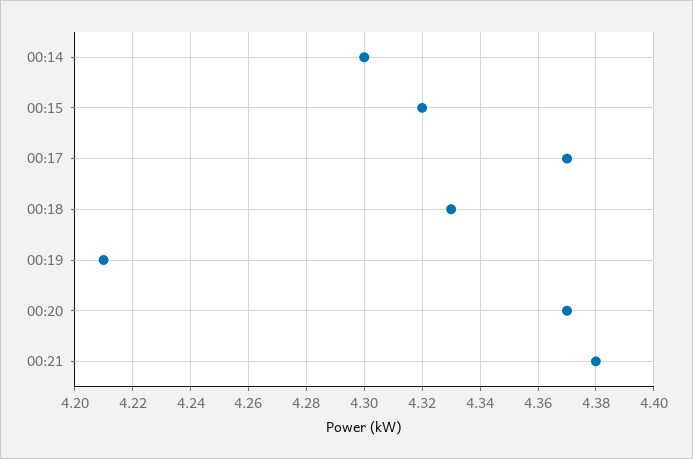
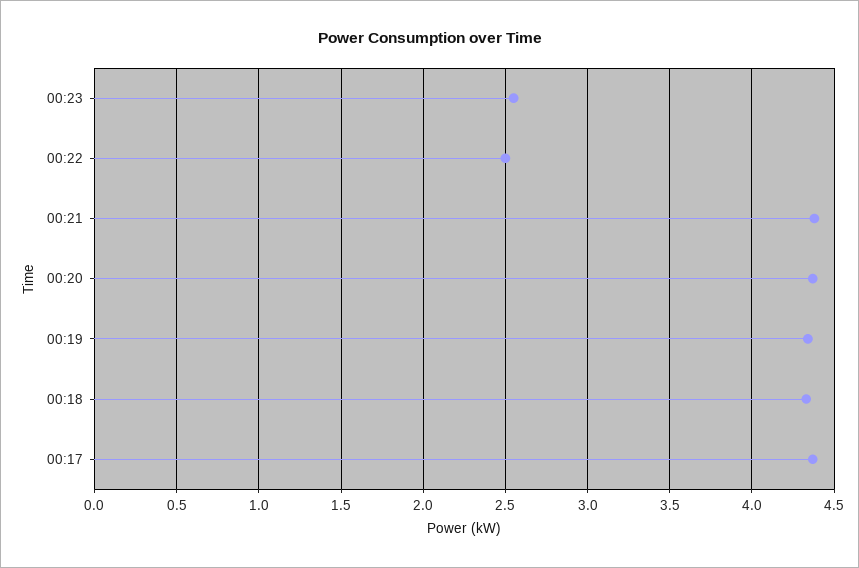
00:14: 4.3 -> none
00:15: 4.32 -> none
00:19: 4.21 -> 4.35
00:23: none -> 2.55
00:22: none -> 2.5

